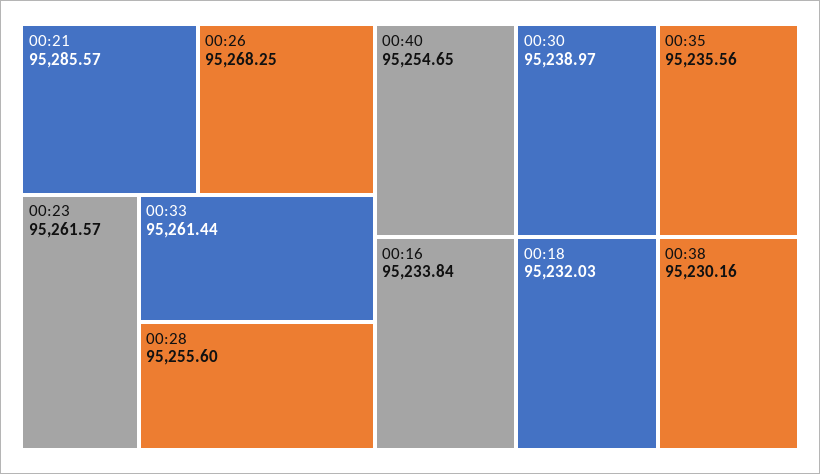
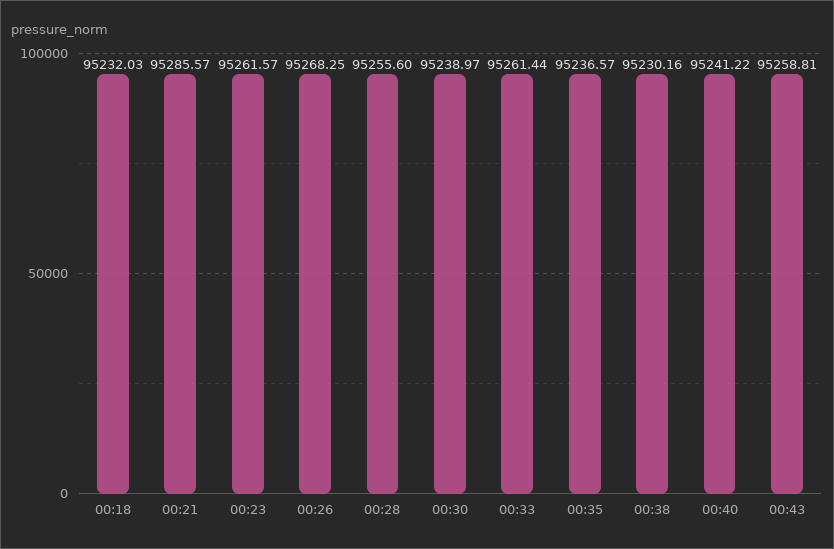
00:40: 95254.65 -> 95241.22
00:35: 95235.56 -> 95236.57
00:16: 95233.84 -> none
00:43: none -> 95258.81

